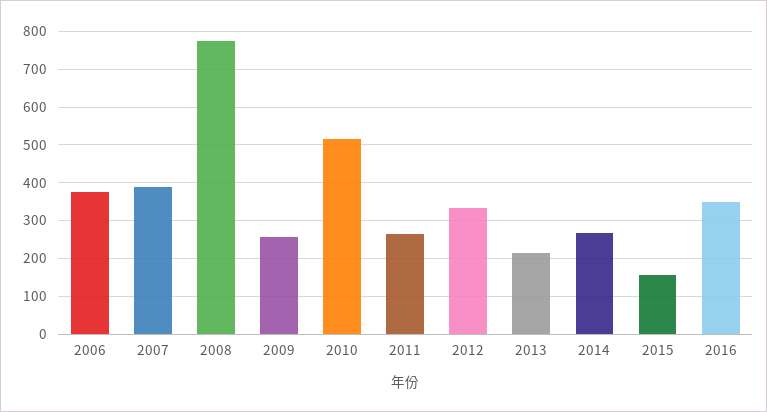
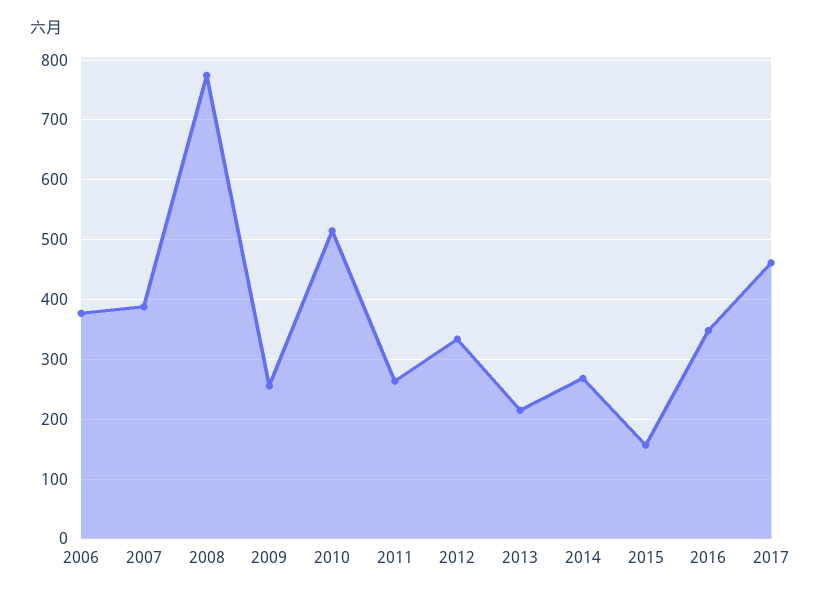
2017: none -> 460

